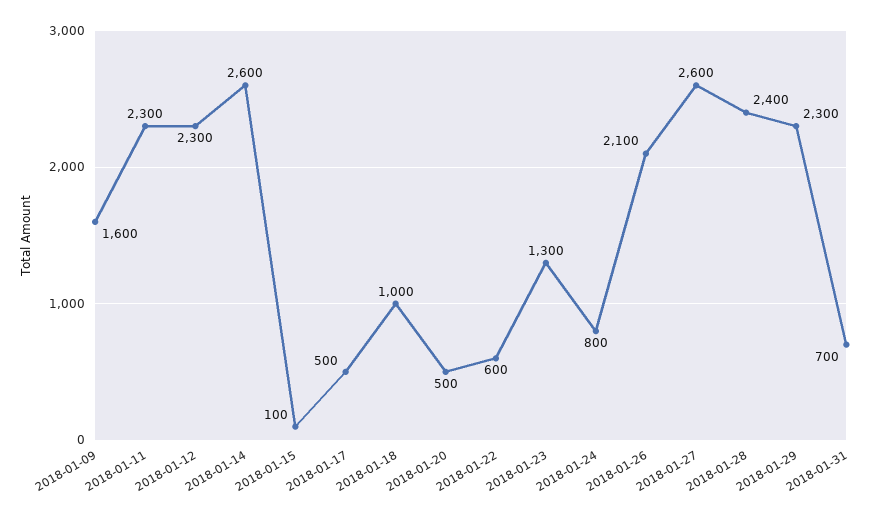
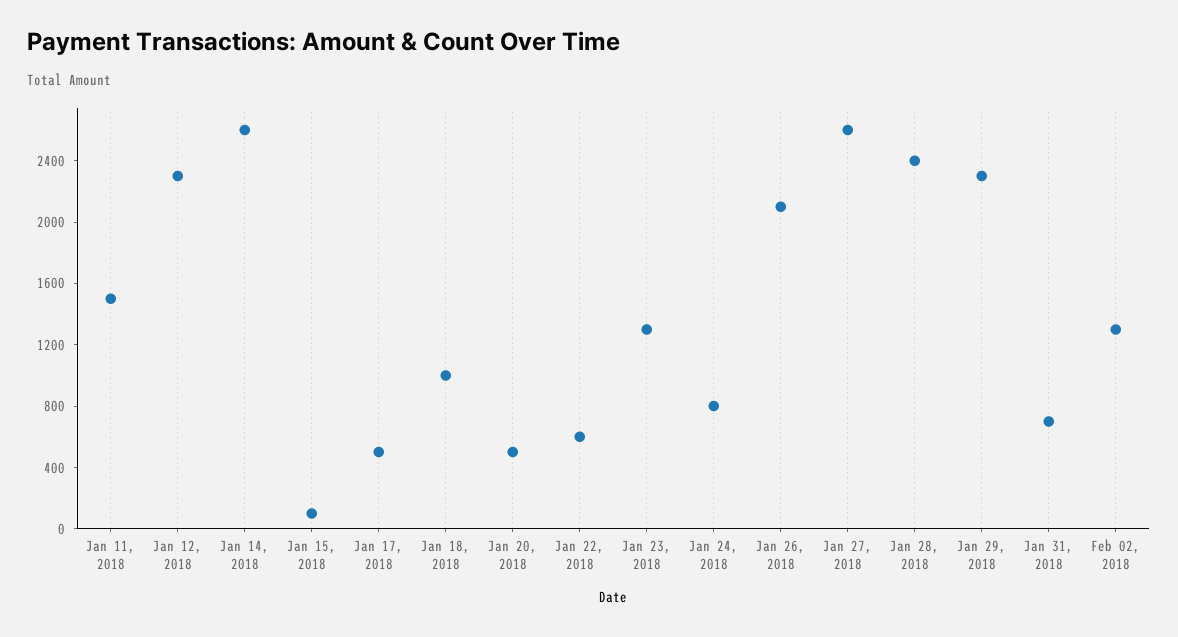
2018-01-09: 1600 -> none
2018-01-11: 2300 -> 1500
Feb 02, 2018: none -> 1300

